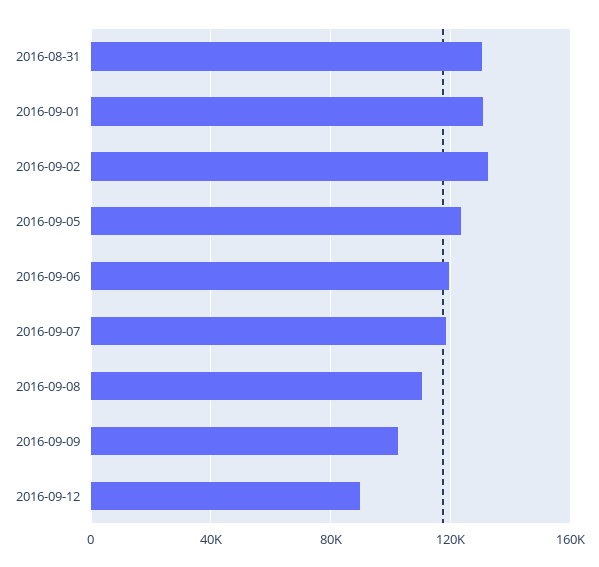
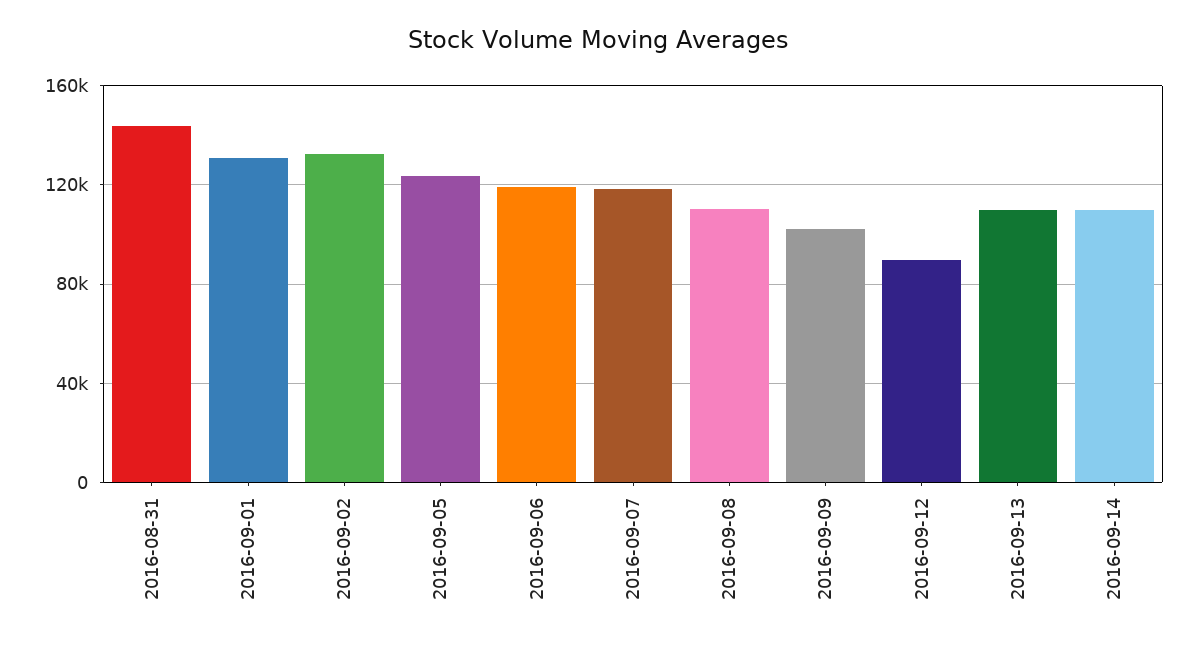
2016-08-31: 130000 -> 145000
2016-09-13: none -> 110000
2016-09-14: none -> 110000

